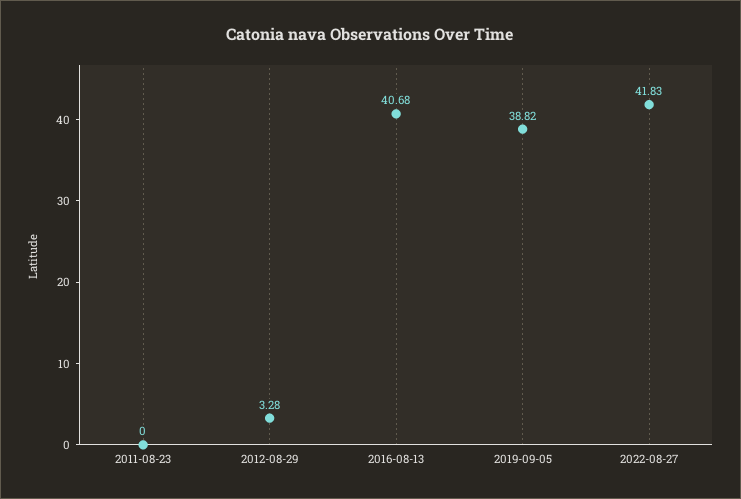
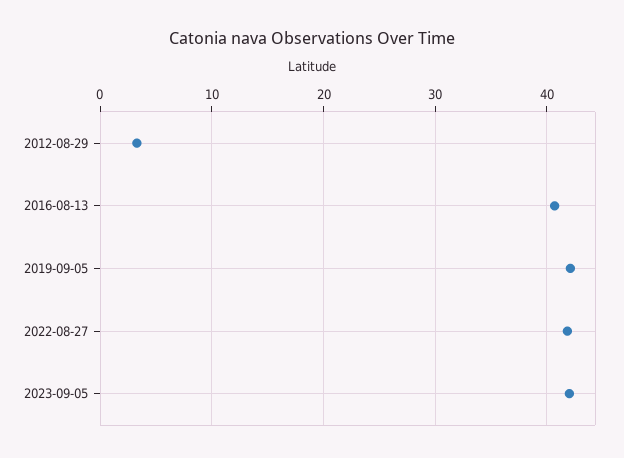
2011-08-23: 0 -> none
2019-09-05: 38.82 -> 42
2023-09-05: none -> 42

